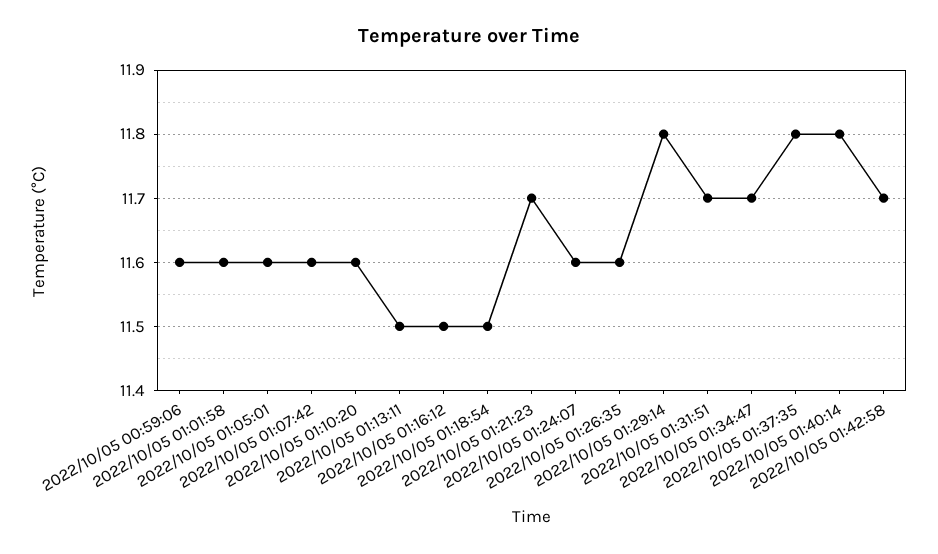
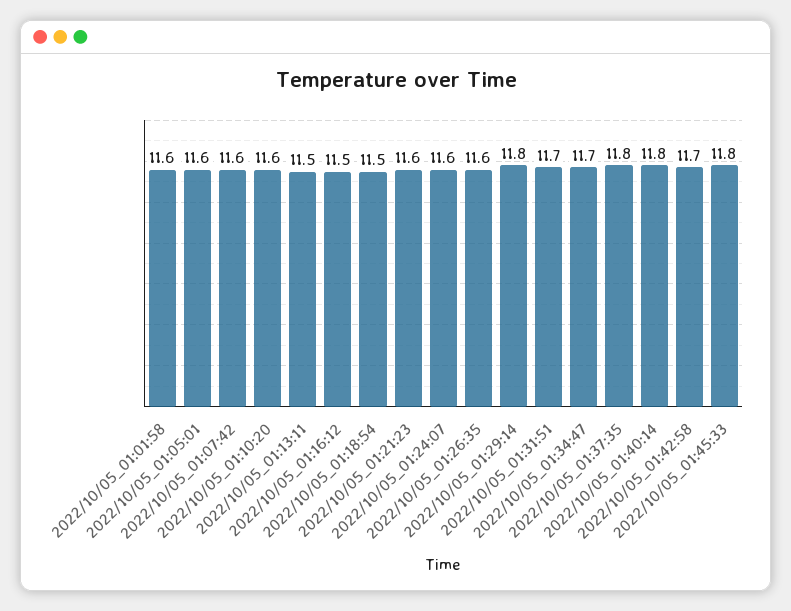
2022/10/05 00:59:06: 11.6 -> none
2022/10/05 01:21:23: 11.7 -> 11.6
2022/10/05_01:45:33: none -> 11.8

